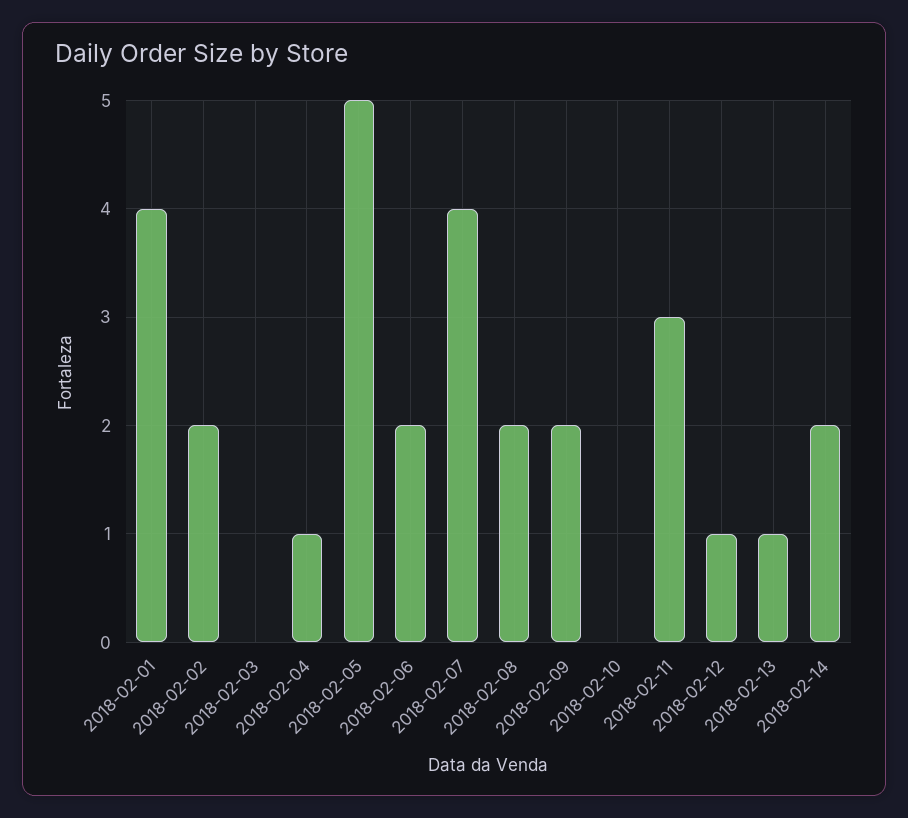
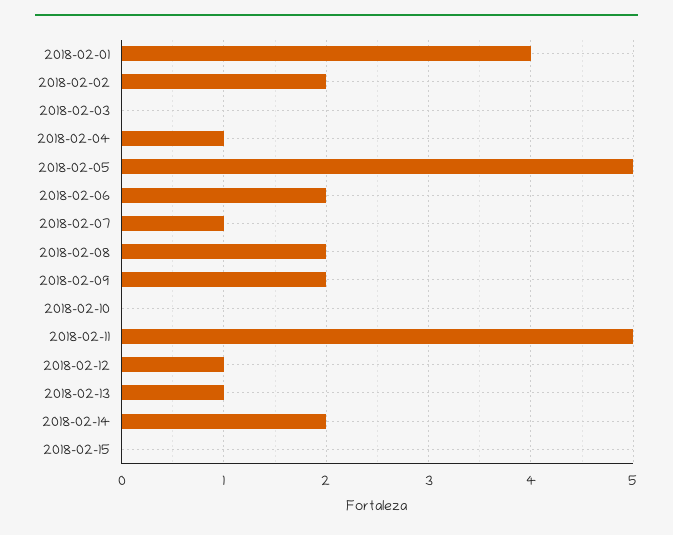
2018-02-07: 4 -> 1
2018-02-11: 3 -> 5
2018-02-15: none -> 0

